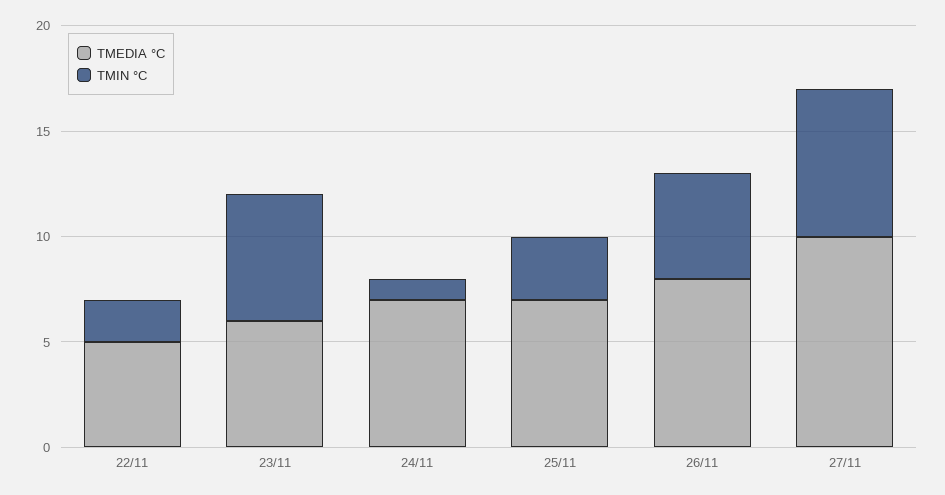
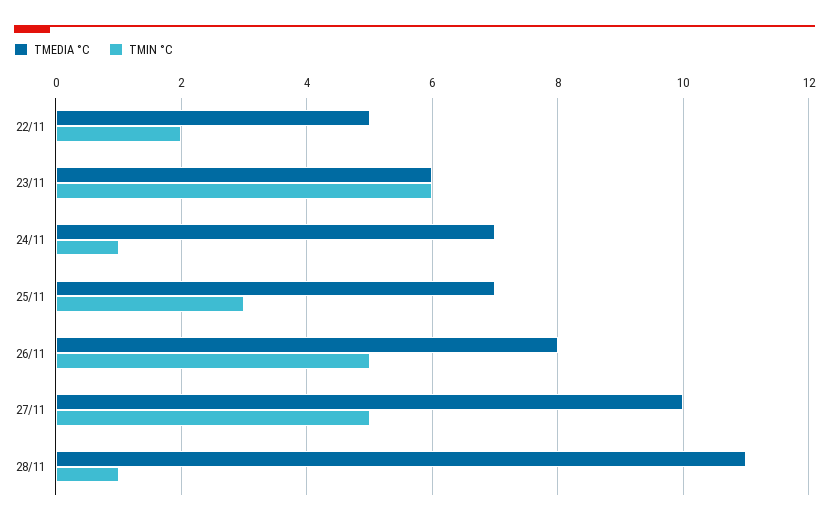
TMIN °C, 27/11: 7 -> 5
TMEDIA °C, 28/11: none -> 11
TMIN °C, 28/11: none -> 1

